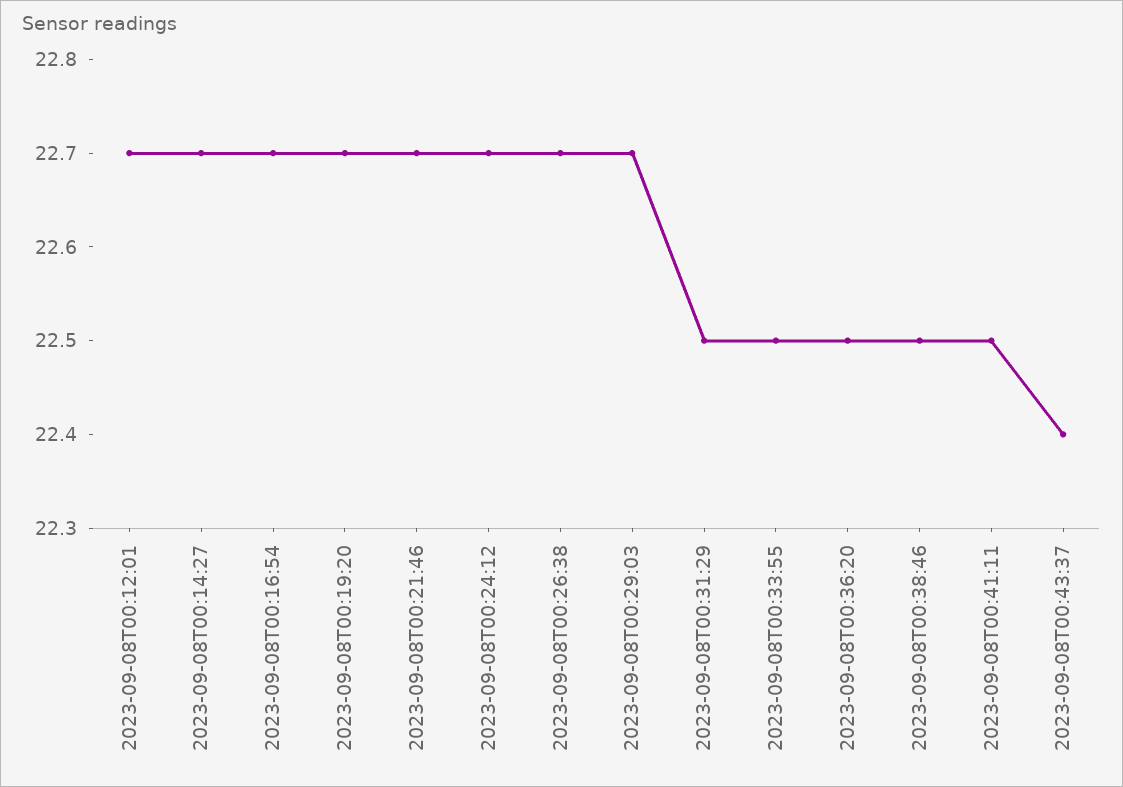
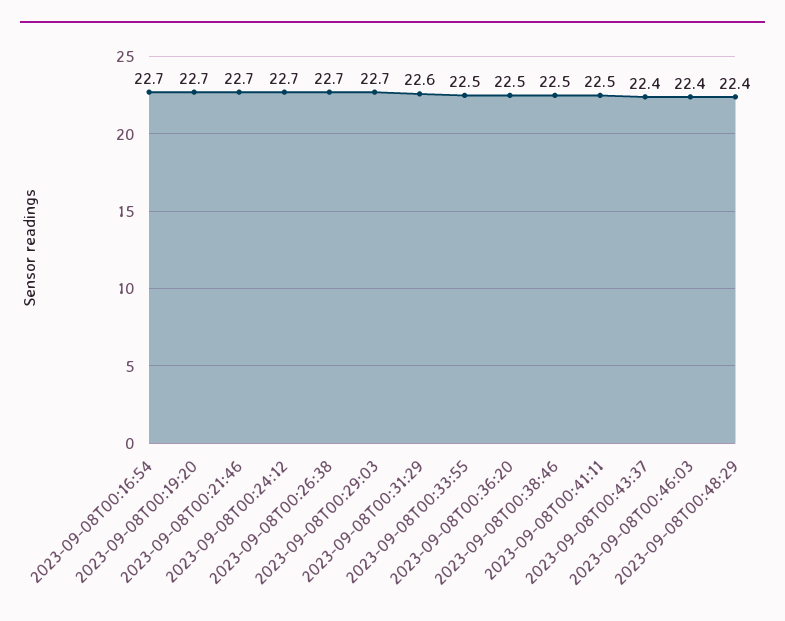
2023-09-08T00:12:01: 22.7 -> none
2023-09-08T00:14:27: 22.7 -> none
2023-09-08T00:31:29: 22.5 -> 22.6
2023-09-08T00:46:03: none -> 22.4
2023-09-08T00:48:29: none -> 22.4

